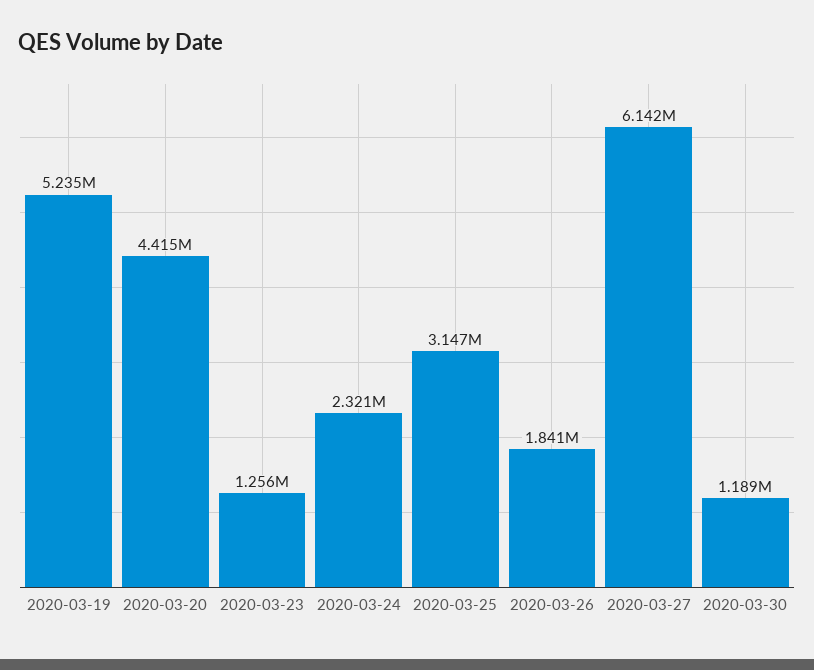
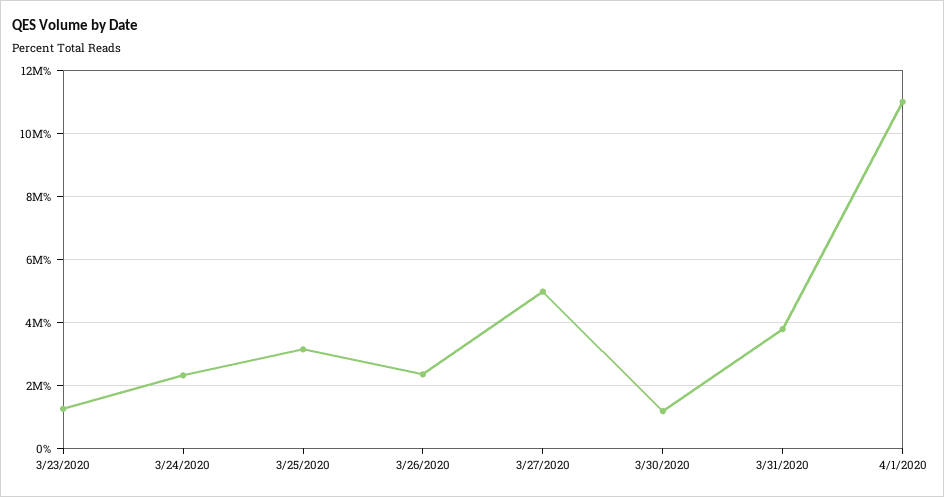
2020-03-19: 5235000 -> none
2020-03-20: 4415000 -> none
2020-03-26: 1841000 -> 2400000
2020-03-27: 6142000 -> 5000000
3/31/2020: none -> 3800000
4/1/2020: none -> 11000000

